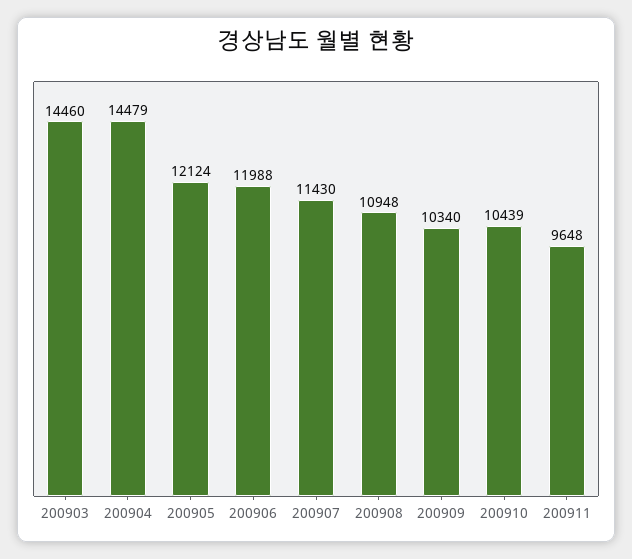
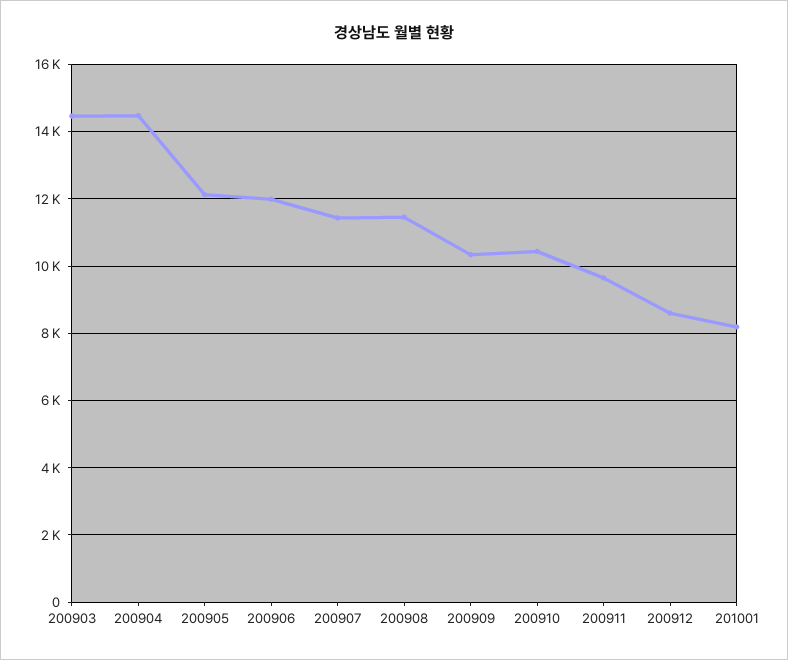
200908: 10948 -> 11400
200912: none -> 8600
201001: none -> 8200

